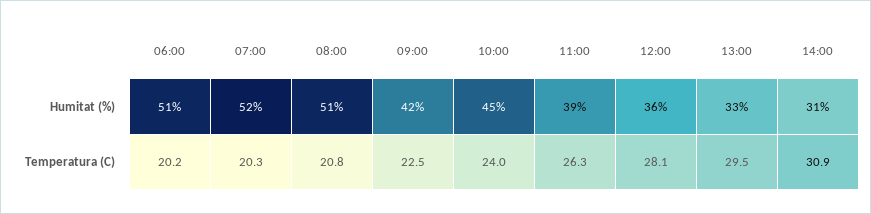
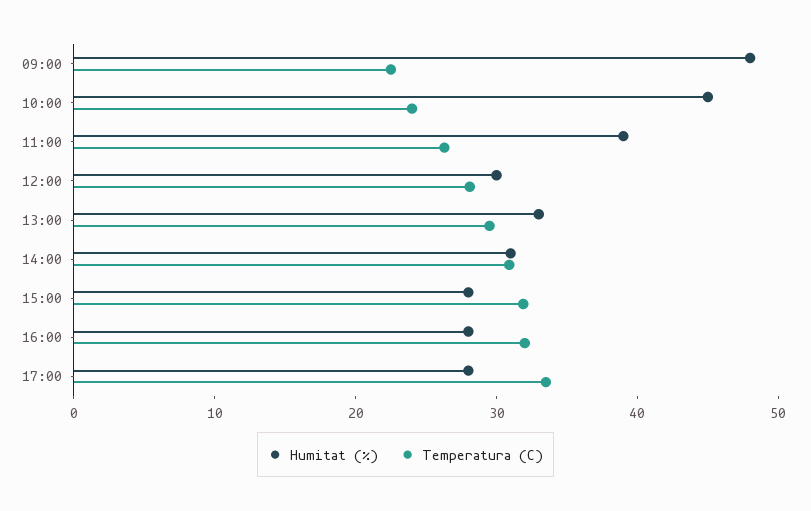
Humitat (%), 06:00: 51 -> none
Humitat (%), 07:00: 52 -> none
Humitat (%), 08:00: 51 -> none
Humitat (%), 09:00: 42 -> 48
Humitat (%), 12:00: 36 -> 30
Temperatura (C), 06:00: 20.2 -> none
Temperatura (C), 07:00: 20.3 -> none
Temperatura (C), 08:00: 20.8 -> none
Humitat (%), 15:00: none -> 28
Temperatura (C), 15:00: none -> 32
Humitat (%), 16:00: none -> 28
Temperatura (C), 16:00: none -> 32
Humitat (%), 17:00: none -> 28
Temperatura (C), 17:00: none -> 34

